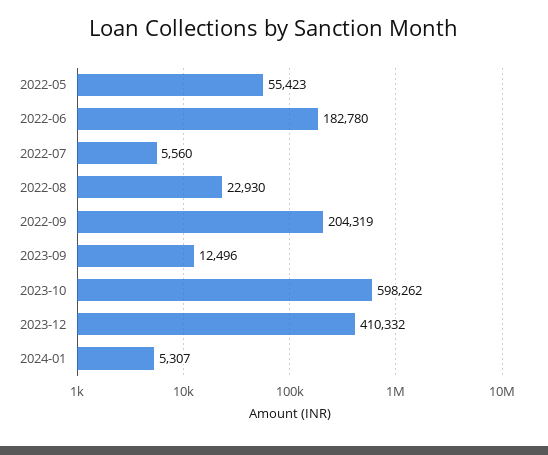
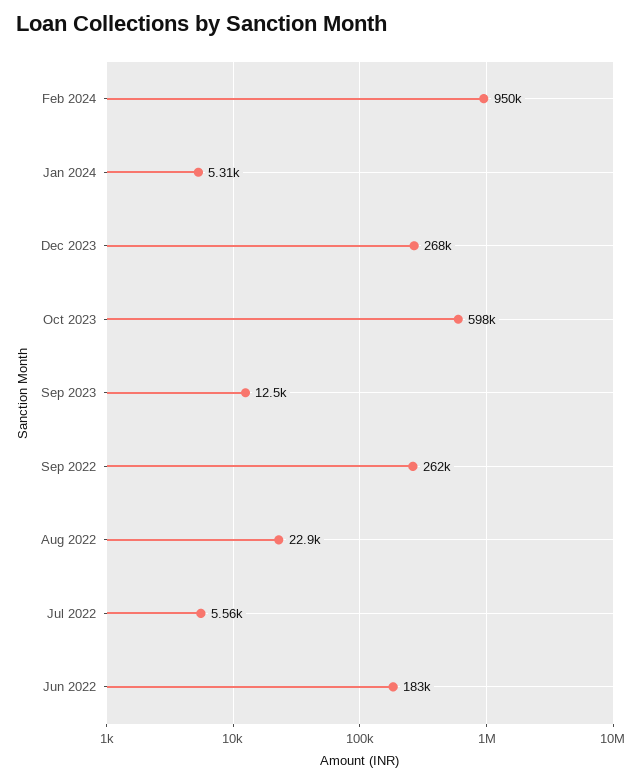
2022-05: 55423 -> none
2022-09: 204319 -> 262000
2023-12: 410332 -> 268000
Feb 2024: none -> 950000

